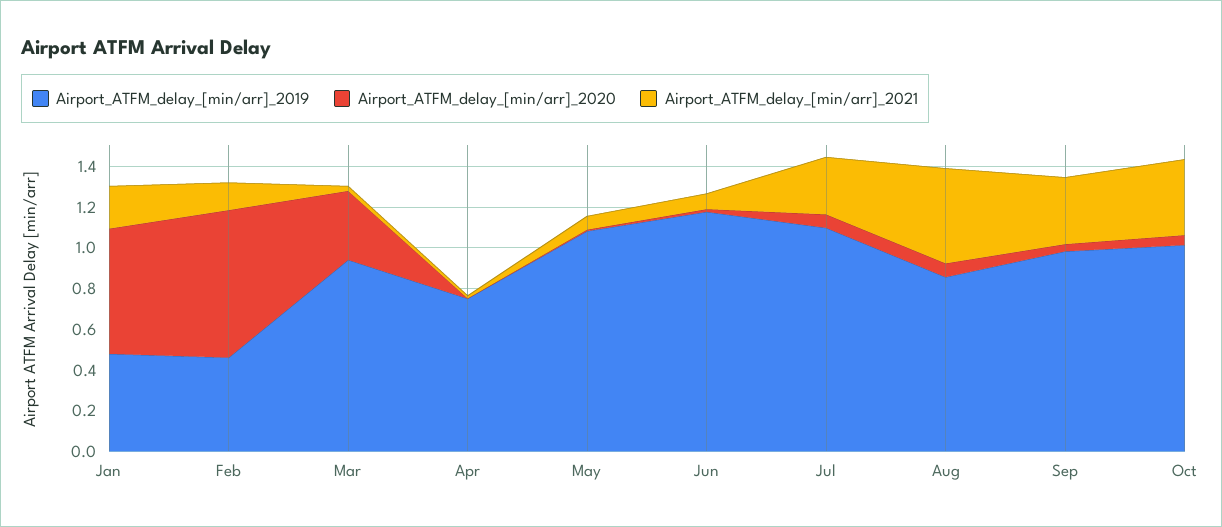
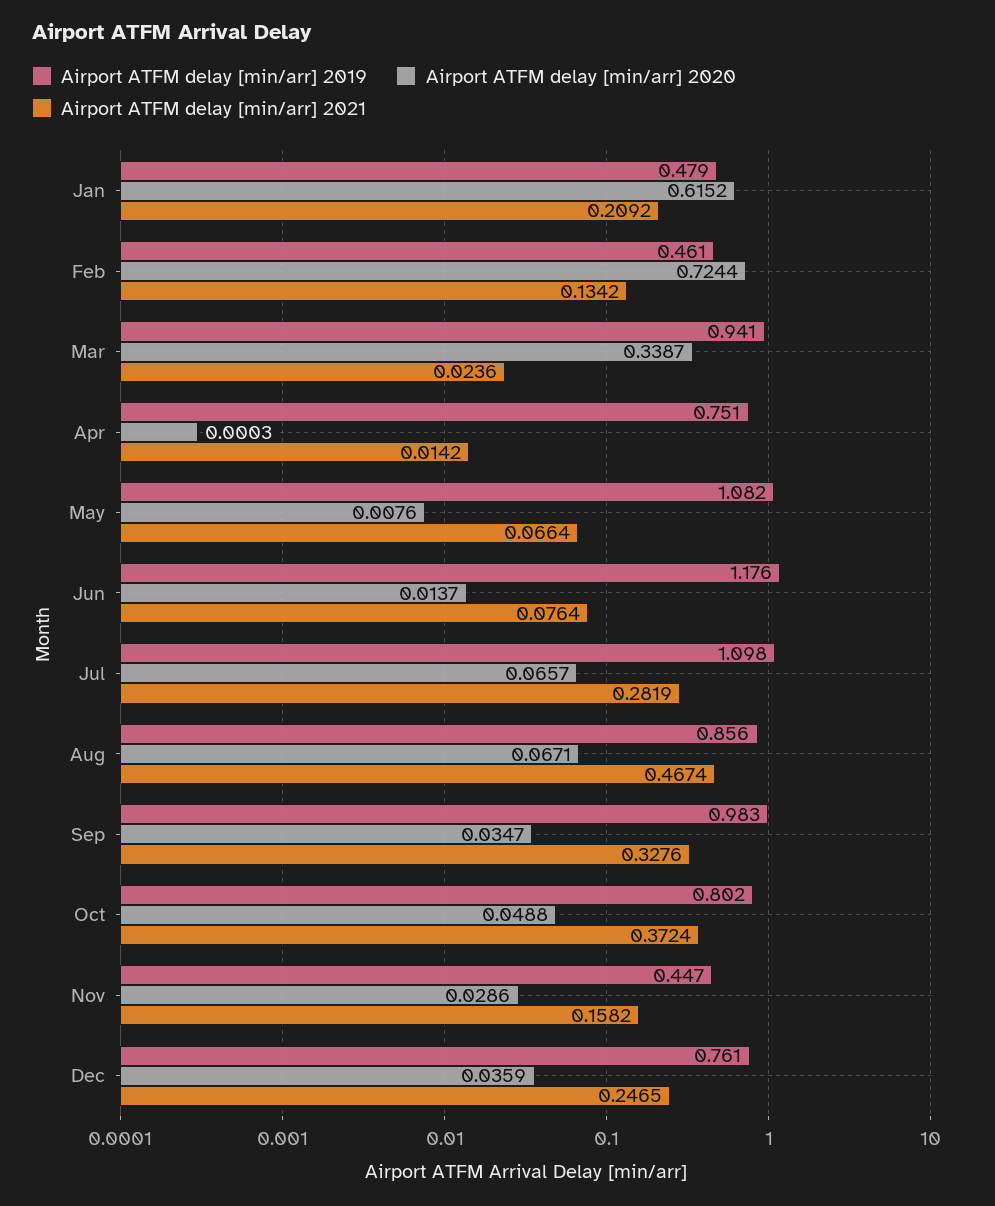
Airport_ATFM_delay_[min/arr]_2019, Oct: 1 -> 0.802
Airport_ATFM_delay_[min/arr]_2019, Nov: none -> 0.447
Airport_ATFM_delay_[min/arr]_2020, Nov: none -> 0.0286
Airport_ATFM_delay_[min/arr]_2021, Nov: none -> 0.1582
Airport_ATFM_delay_[min/arr]_2019, Dec: none -> 0.761
Airport_ATFM_delay_[min/arr]_2020, Dec: none -> 0.0359
Airport_ATFM_delay_[min/arr]_2021, Dec: none -> 0.2465

